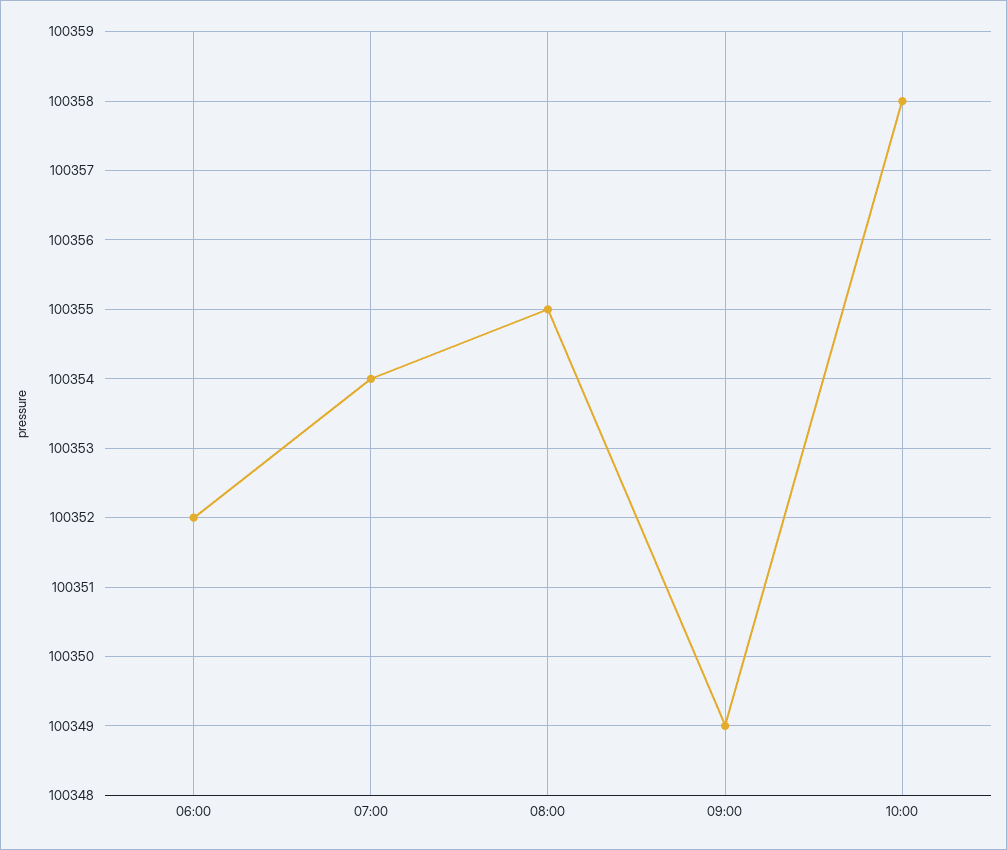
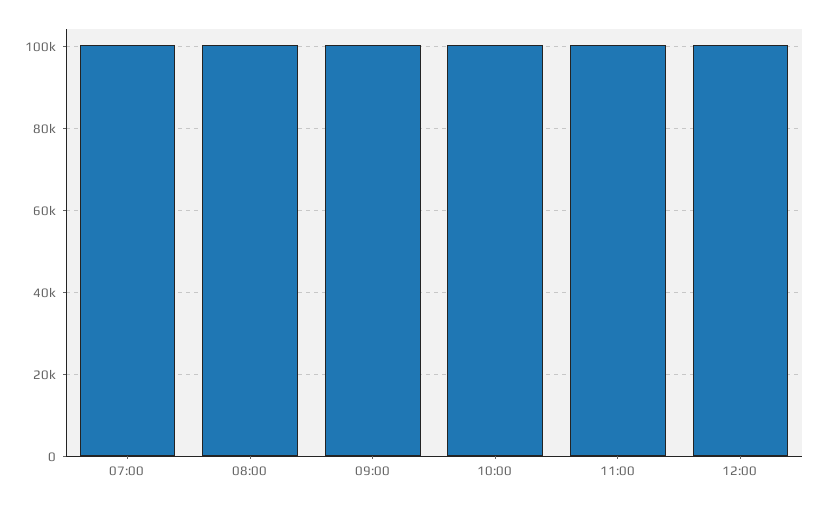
06:00: 100352 -> none
11:00: none -> 100000
12:00: none -> 100000

